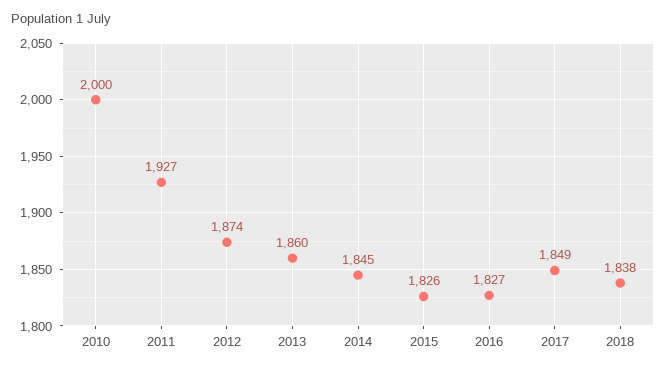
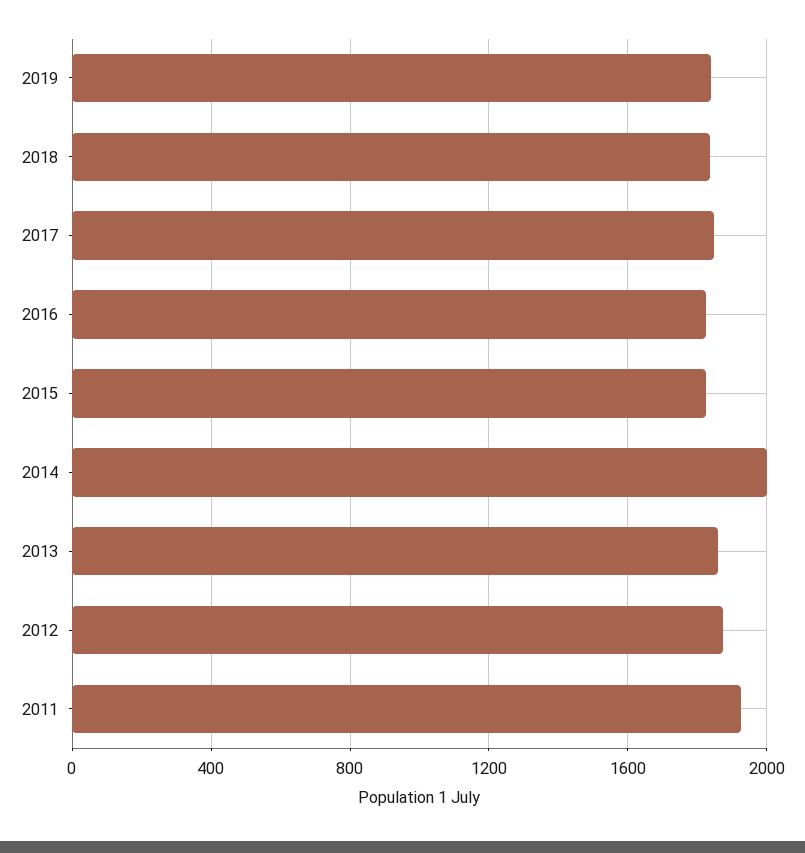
2010: 2000 -> none
2014: 1845 -> 2000
2019: none -> 1850

